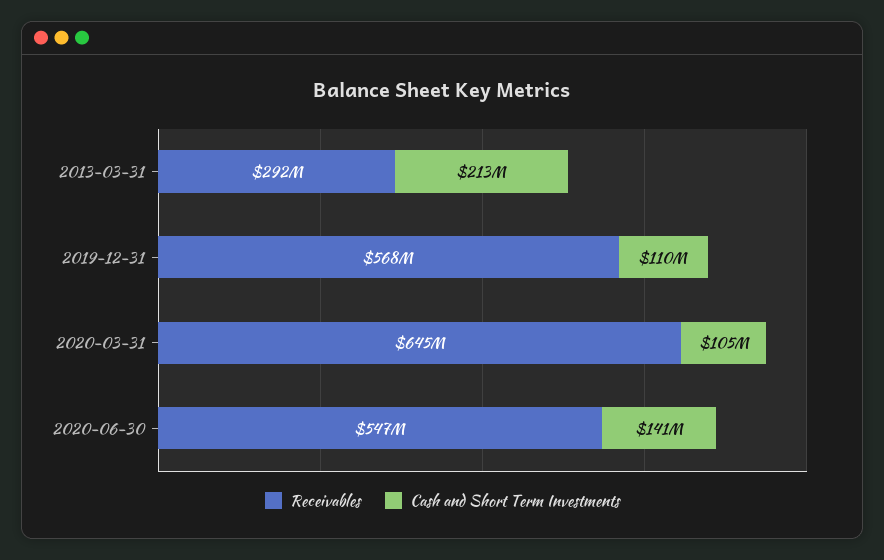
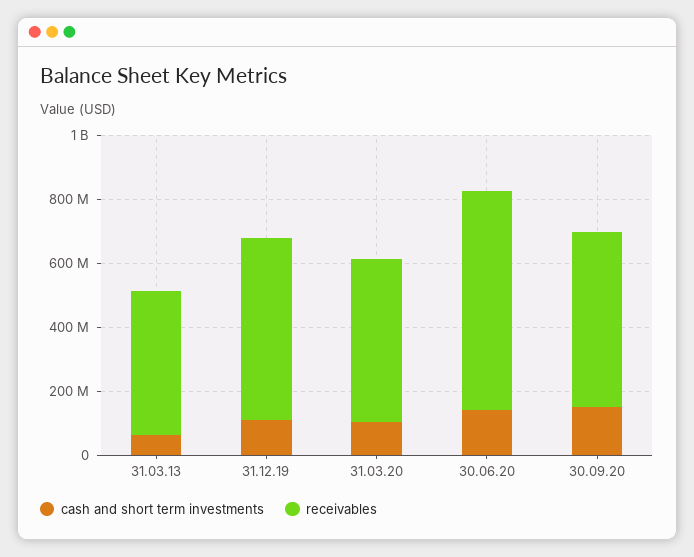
Receivables, 2013-03-31: 292000000 -> 450000000
Cash and Short Term Investments, 2013-03-31: 213000000 -> 50000000
Receivables, 2020-03-31: 645000000 -> 500000000
Receivables, 2020-06-30: 547000000 -> 700000000
Cash and Short Term Investments, 30.09.20: none -> 150000000
Receivables, 30.09.20: none -> 550000000

